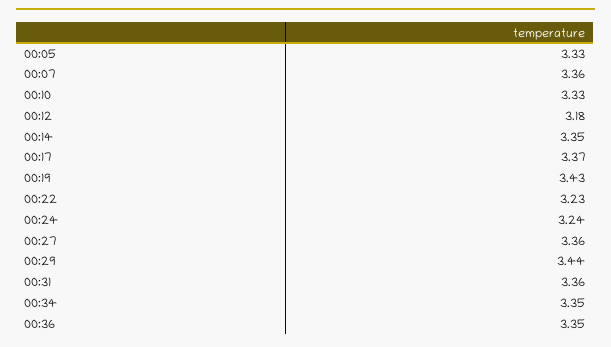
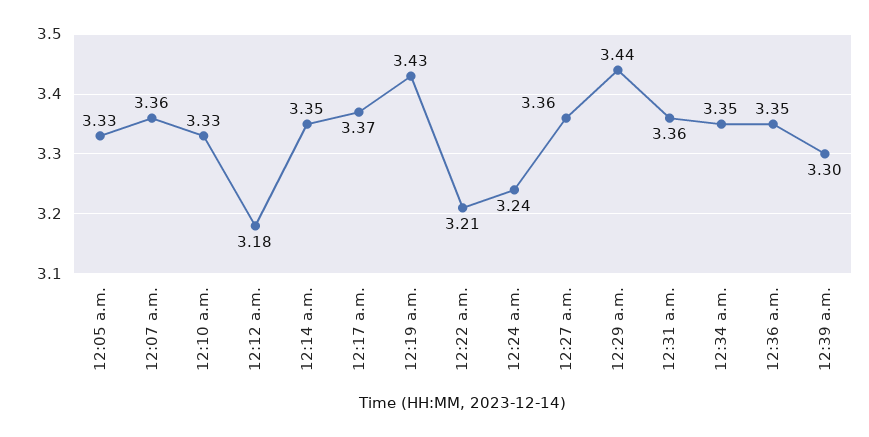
00:22: 3.23 -> 3.21
12:39 a.m.: none -> 3.3

